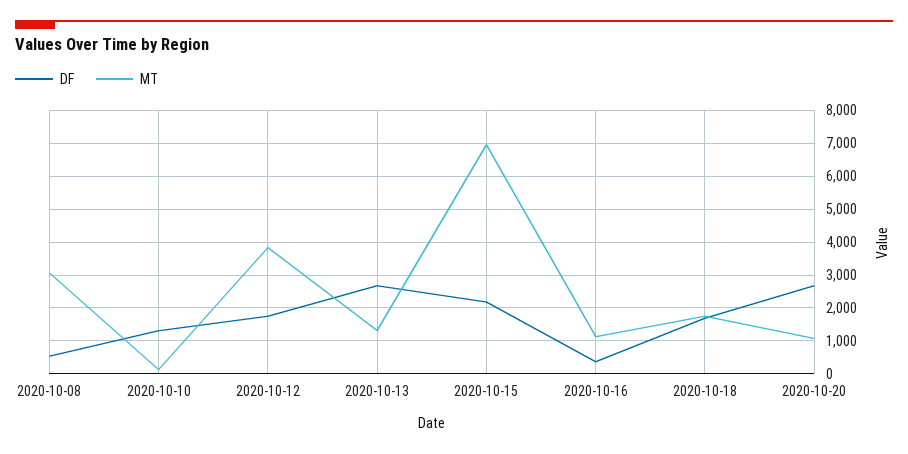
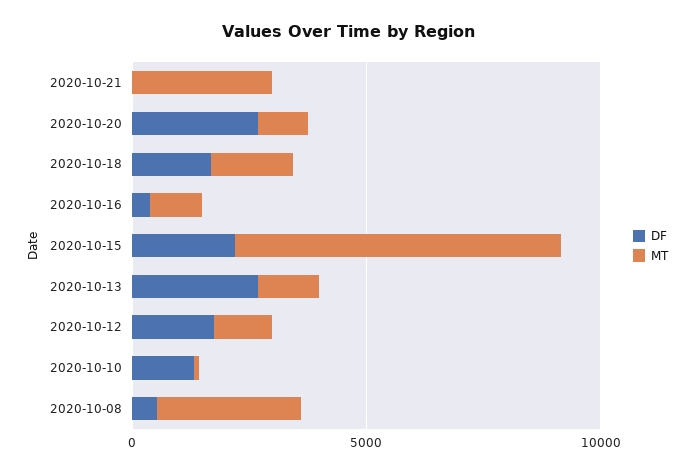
MT, 2020-10-12: 3800 -> 1000
DF, 2020-10-21: none -> 0
MT, 2020-10-21: none -> 3000

